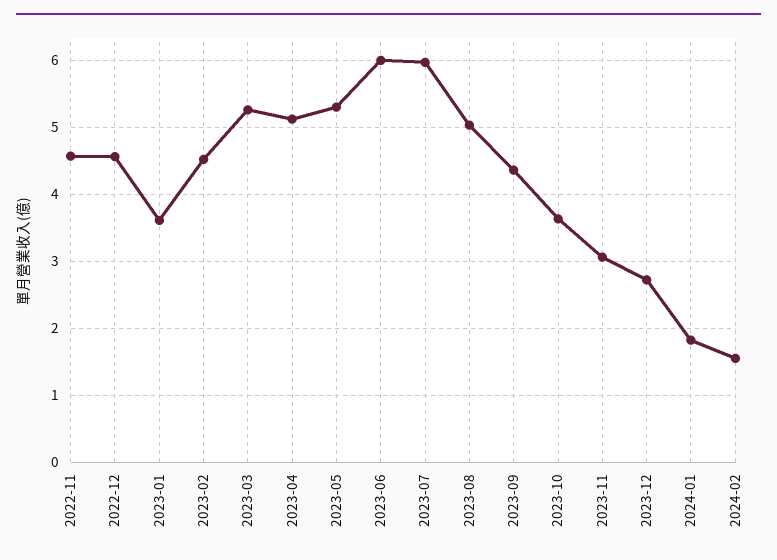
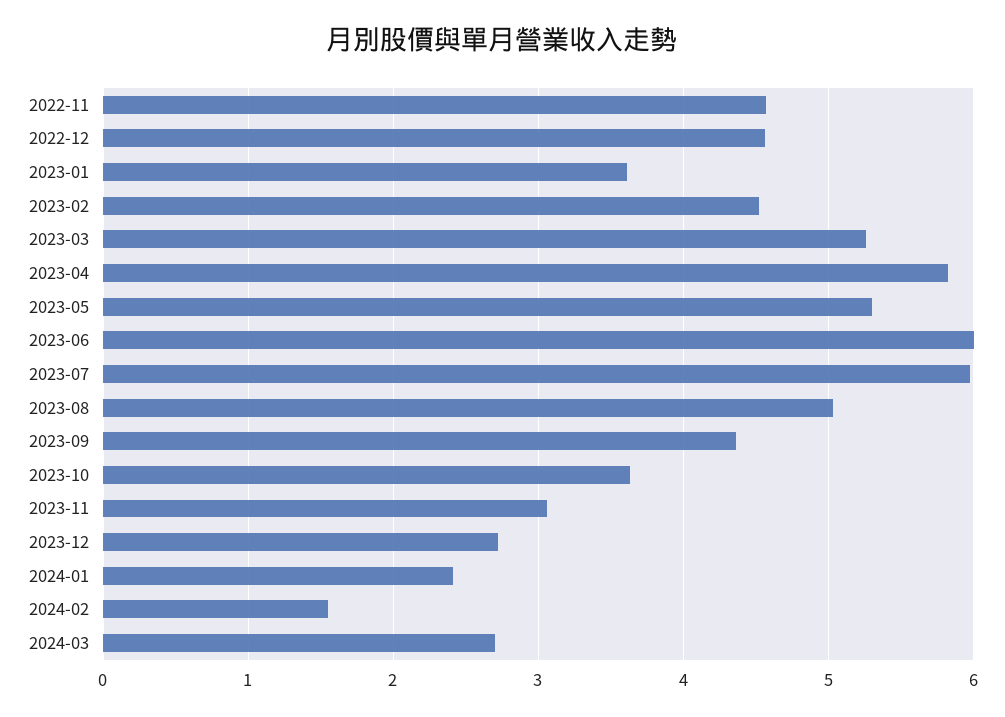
2023-04: 5.1 -> 5.8
2024-01: 1.8 -> 2.4
2024-03: none -> 2.7

